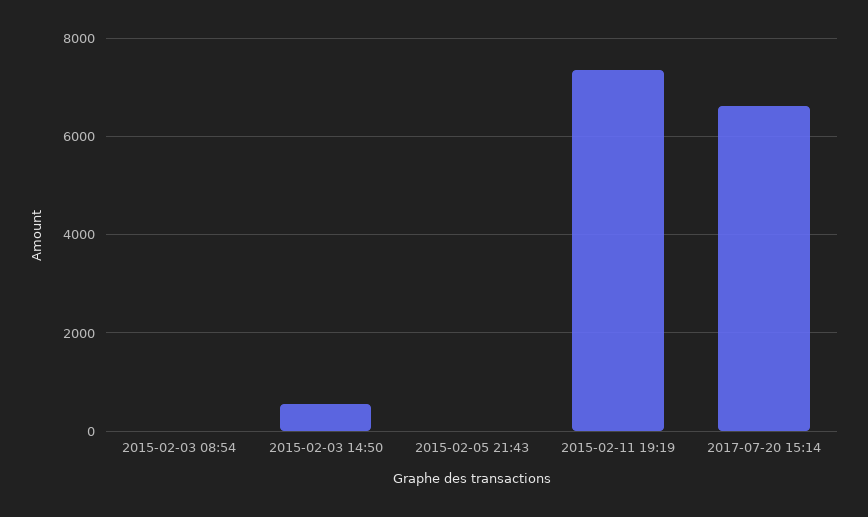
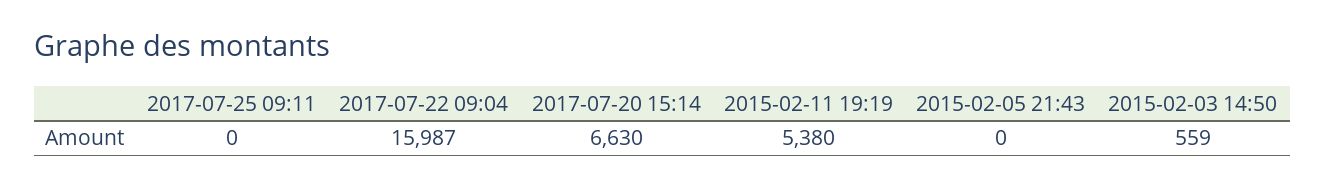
2015-02-03 08:54: 0 -> none
2015-02-11 19:19: 7400 -> 5380
2017-07-25 09:11: none -> 0
2017-07-22 09:04: none -> 15987

